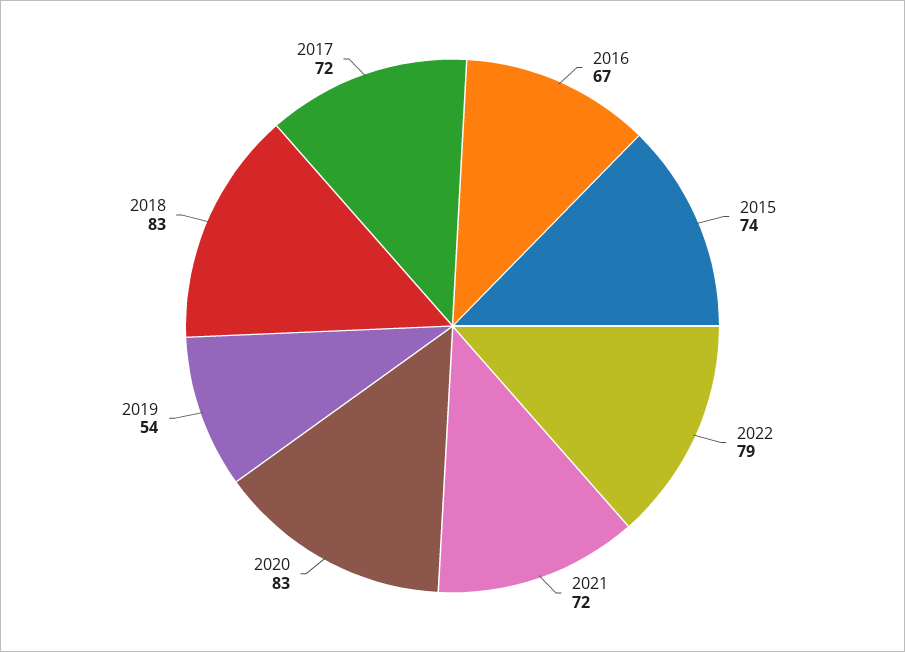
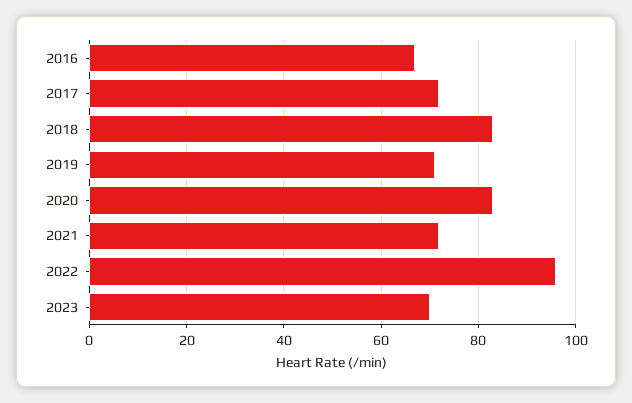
2015: 74 -> none
2022: 79 -> 95
2019: 54 -> 70
2023: none -> 70

